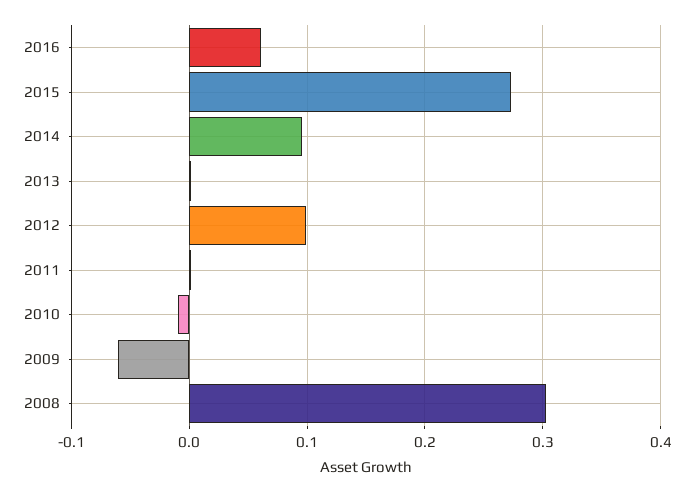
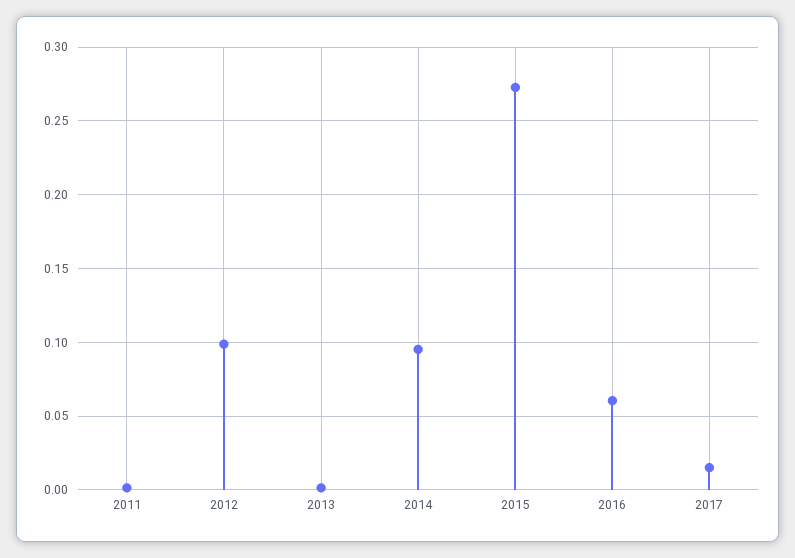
2010: -0.01 -> none
2009: -0.06 -> none
2008: 0.3 -> none
2017: none -> 0.015

